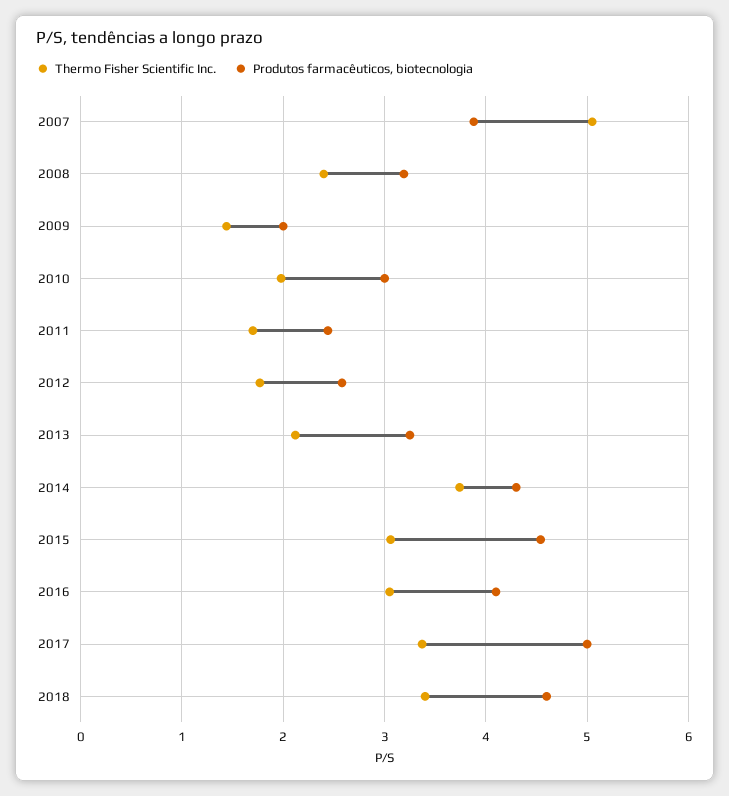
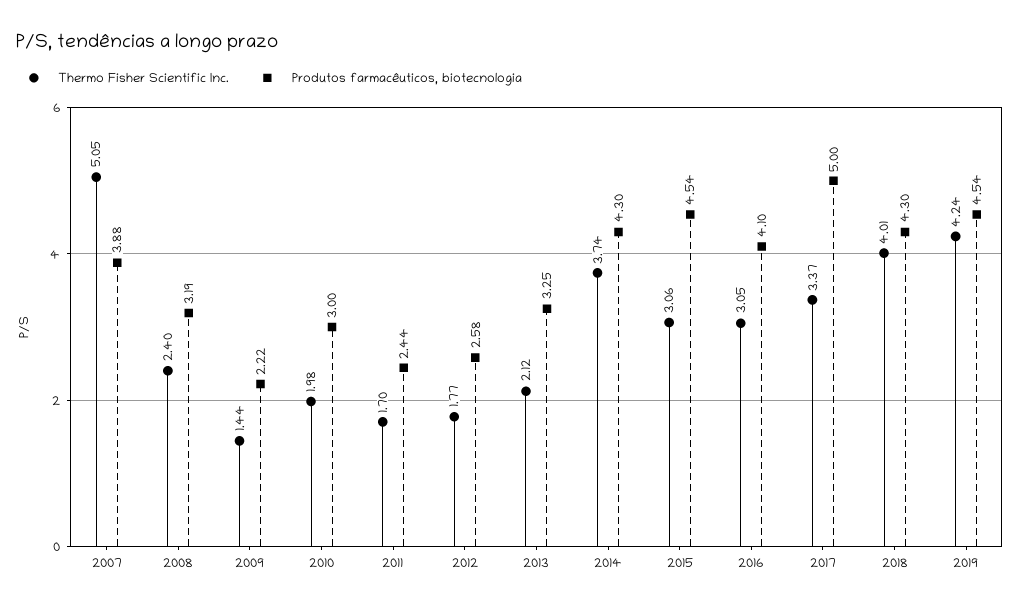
Produtos farmacêuticos, biotecnologia, 2009: 2 -> 2.22
Thermo Fisher Scientific Inc., 2018: 3.4 -> 4.01
Produtos farmacêuticos, biotecnologia, 2018: 4.6 -> 4.3
Thermo Fisher Scientific Inc., 2019: none -> 4.24
Produtos farmacêuticos, biotecnologia, 2019: none -> 4.54

